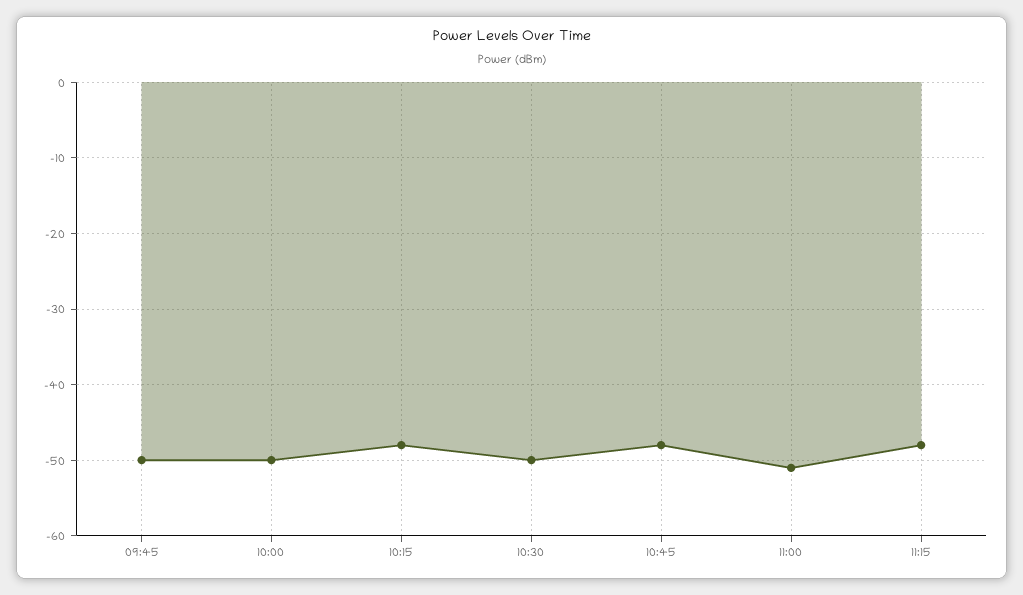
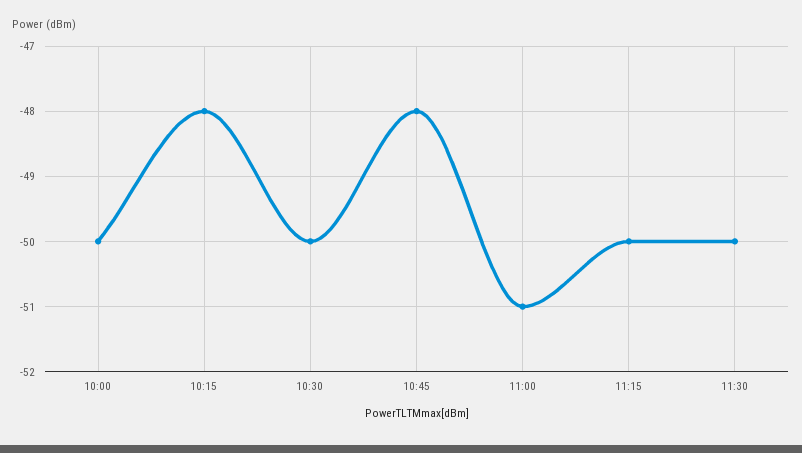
09:45: -50 -> none
11:15: -48 -> -50
11:30: none -> -50

